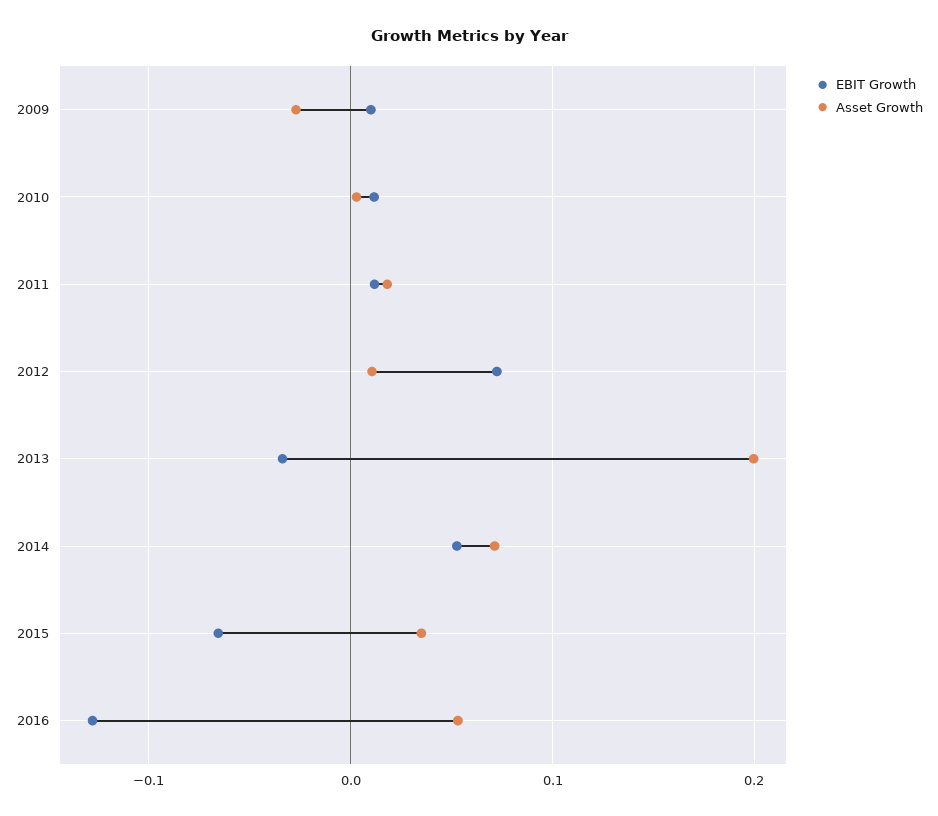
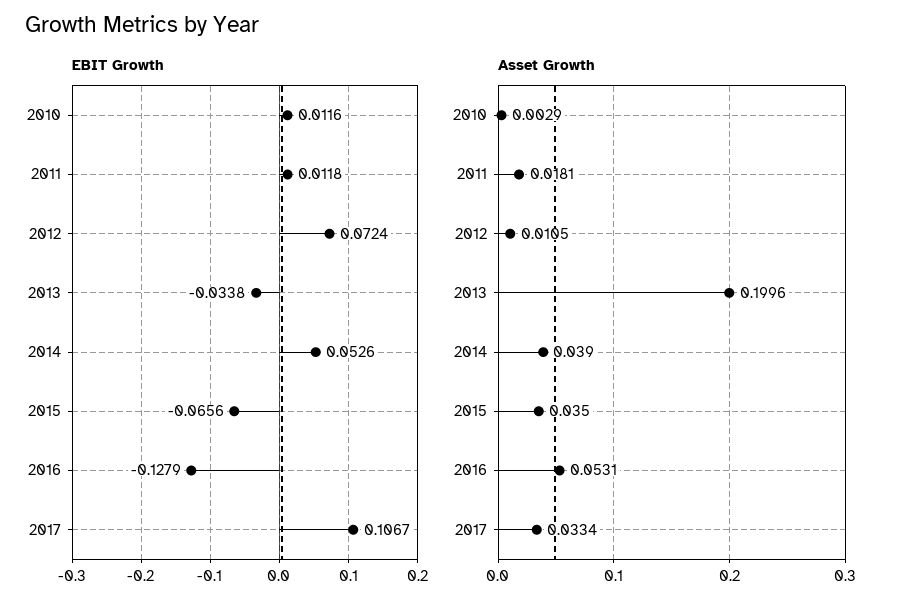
EBIT Growth, 2009: 0.01 -> none
Asset Growth, 2009: -0.03 -> none
Asset Growth, 2014: 0.07 -> 0.039
EBIT Growth, 2017: none -> 0.1067
Asset Growth, 2017: none -> 0.0334

